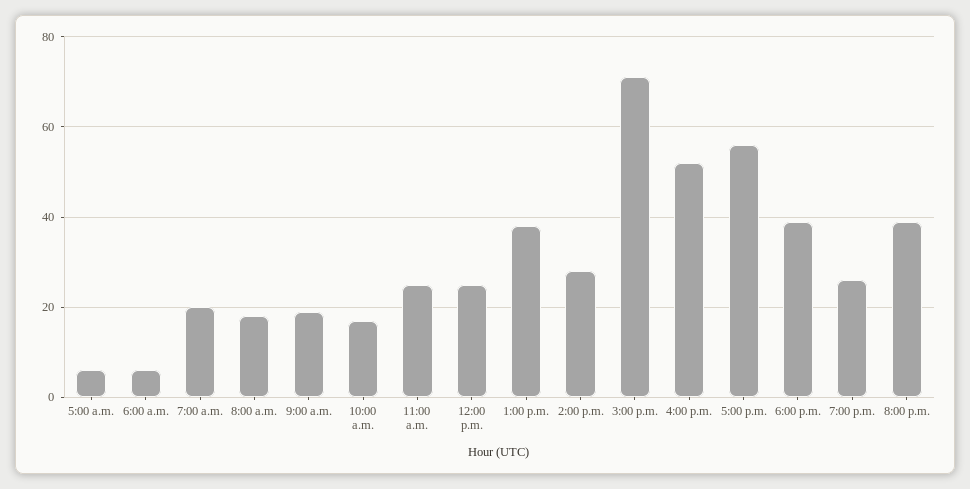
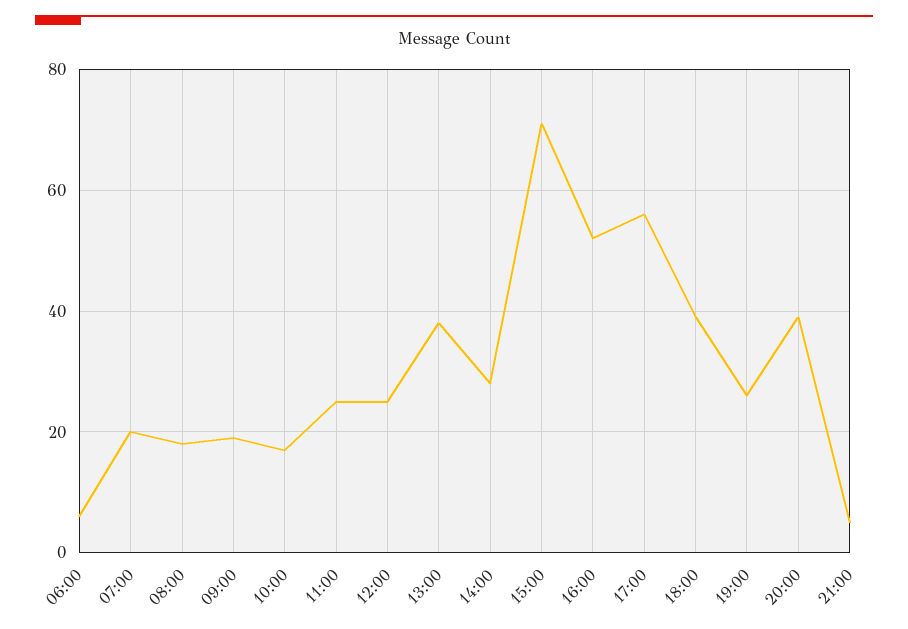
5:00 a.m.: 5 -> none
21:00: none -> 5

